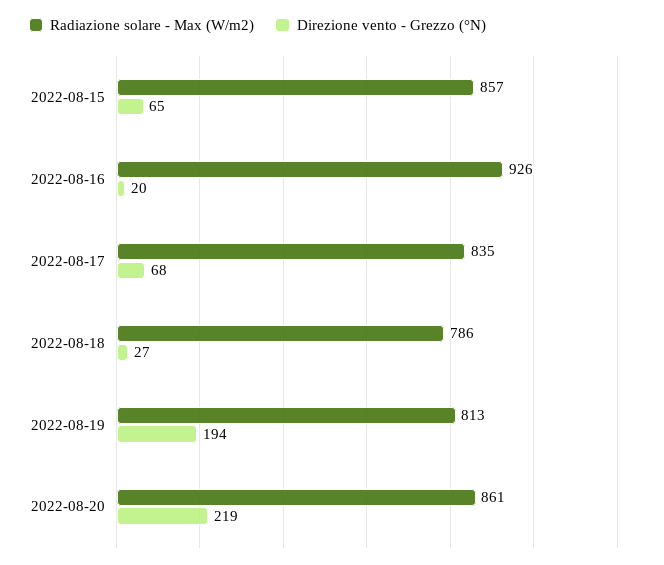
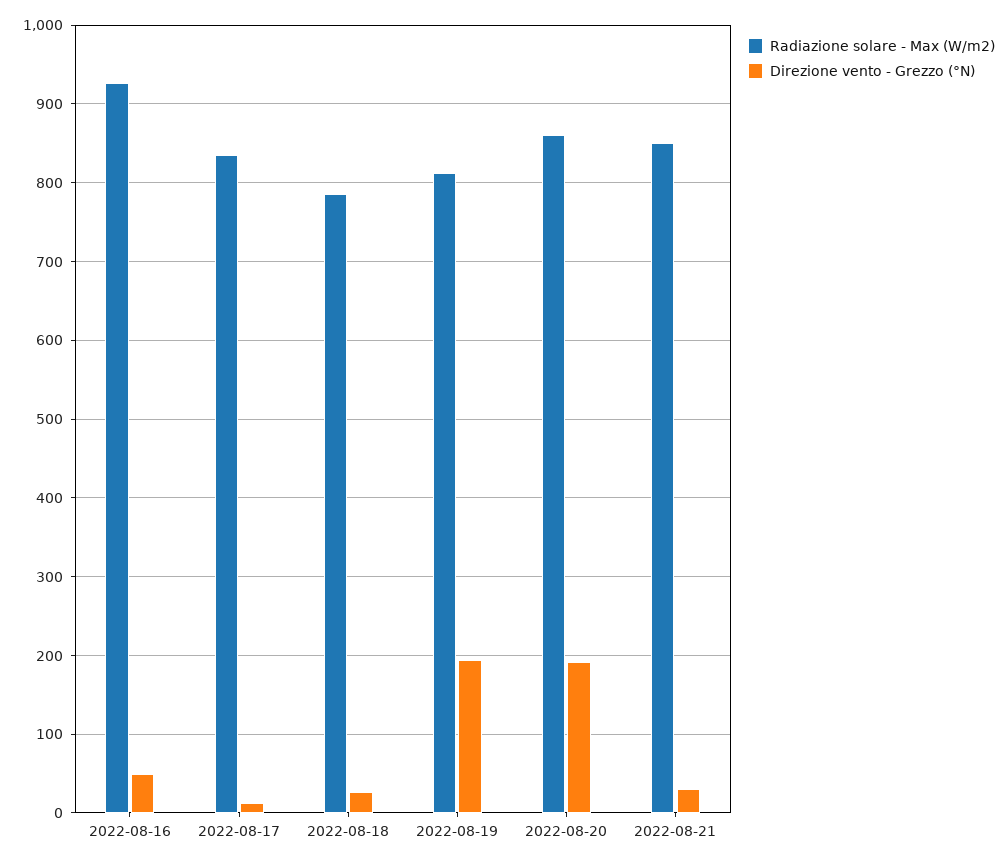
Radiazione solare - Max (W/m2), 2022-08-15: 857 -> none
Direzione vento - Grezzo (°N), 2022-08-15: 65 -> none
Direzione vento - Grezzo (°N), 2022-08-16: 20 -> 50
Direzione vento - Grezzo (°N), 2022-08-17: 68 -> 10
Direzione vento - Grezzo (°N), 2022-08-20: 219 -> 190
Radiazione solare - Max (W/m2), 2022-08-21: none -> 850
Direzione vento - Grezzo (°N), 2022-08-21: none -> 30

